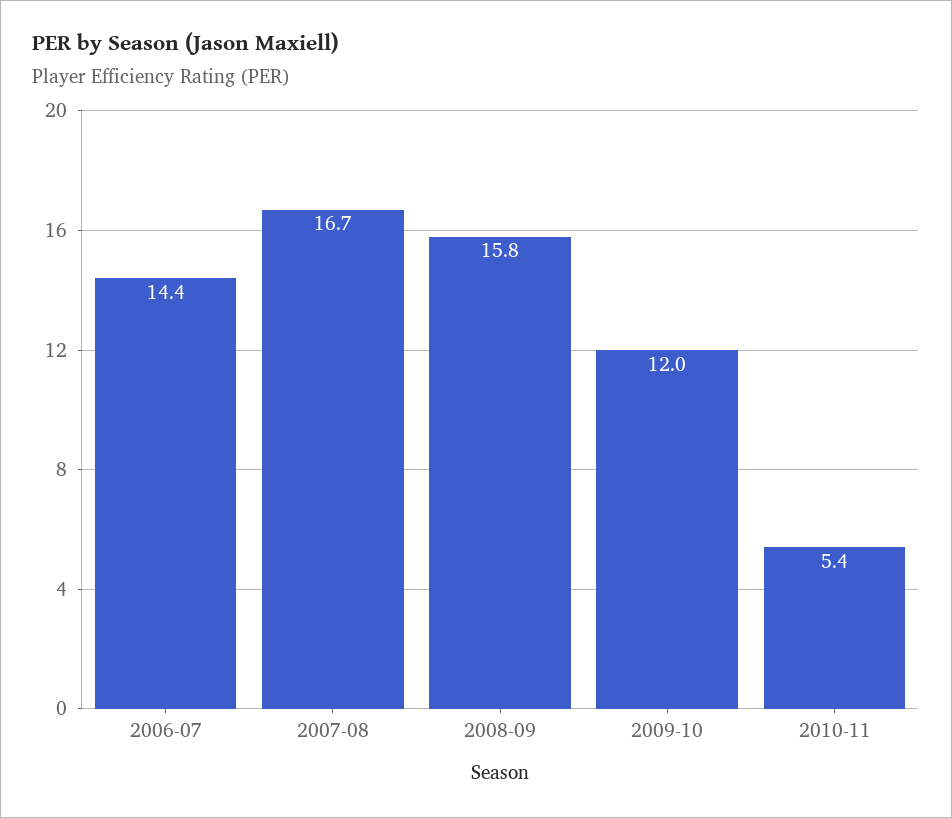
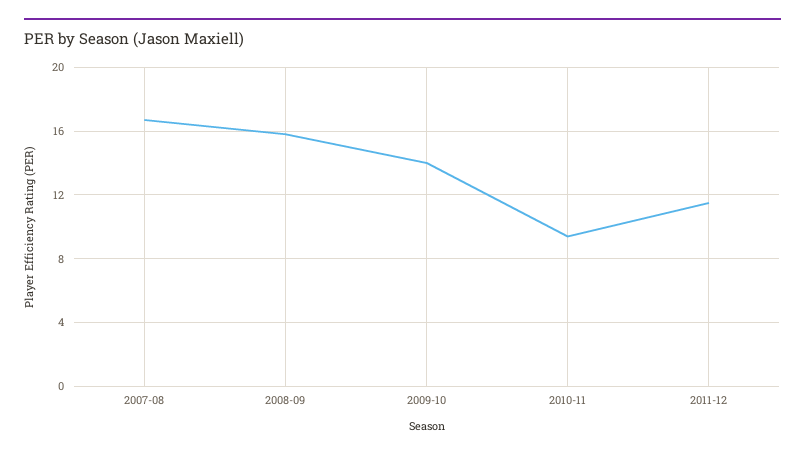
2006-07: 14.4 -> none
2009-10: 12 -> 14
2010-11: 5.4 -> 9.5
2011-12: none -> 11.5

